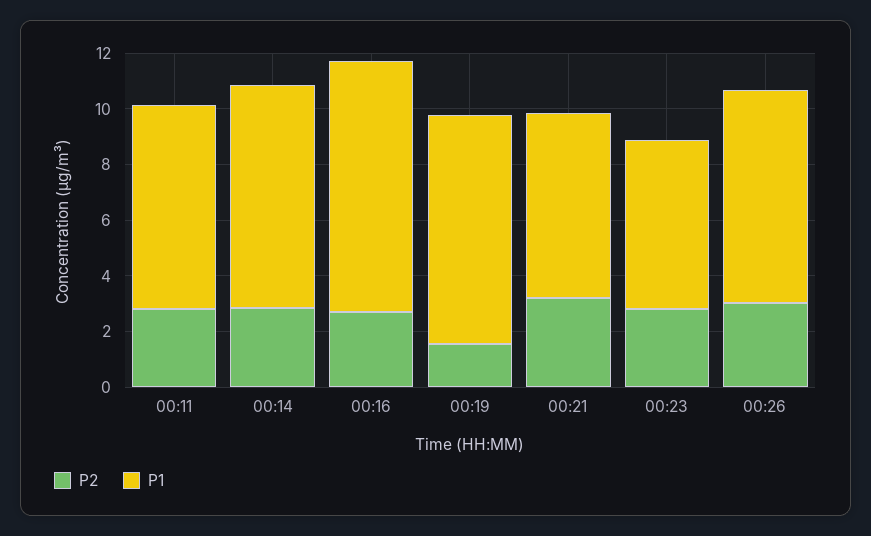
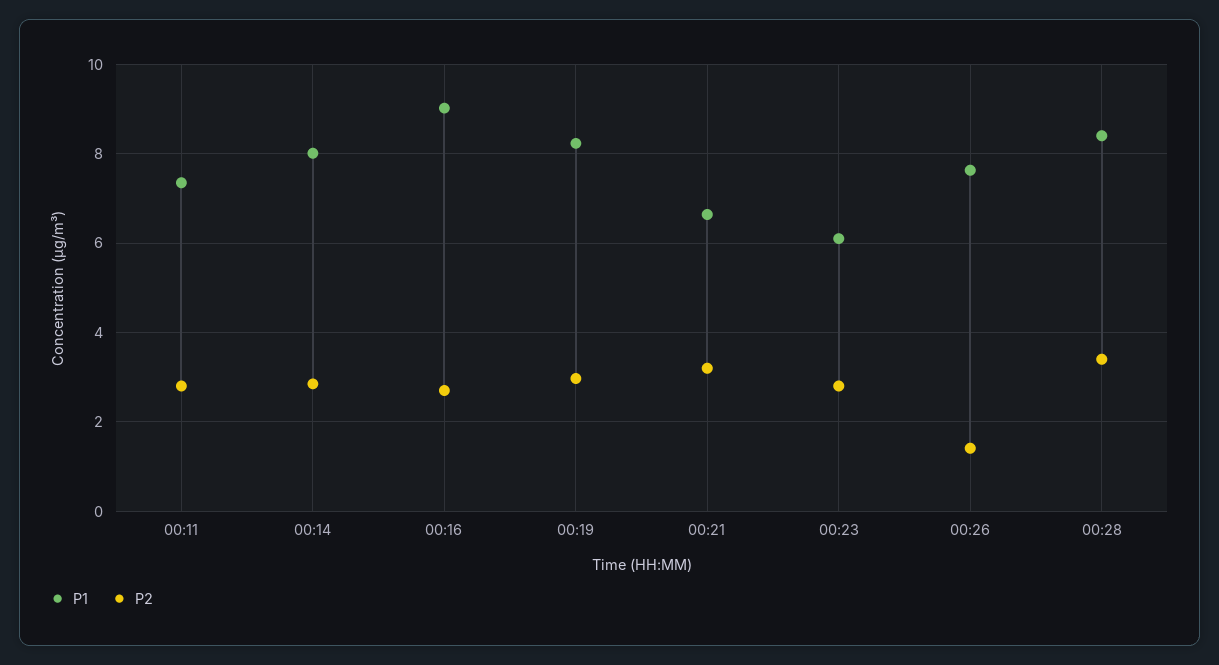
P2, 00:19: 1.5 -> 3
P2, 00:26: 3 -> 1.4
P1, 00:28: none -> 8.4
P2, 00:28: none -> 3.4

